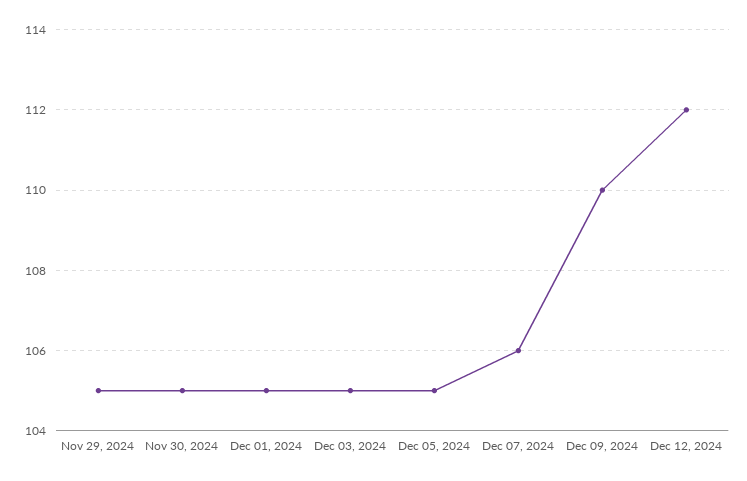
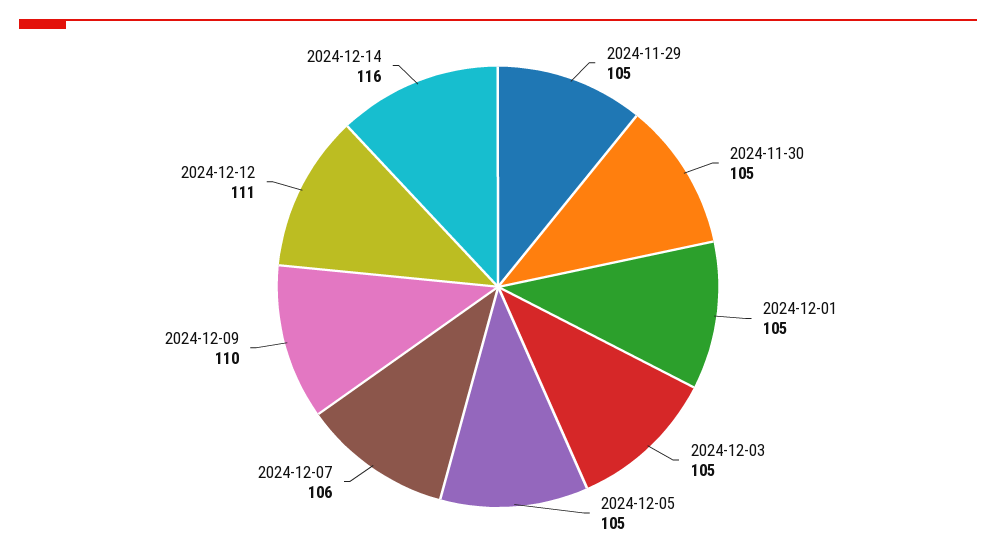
Dec 12, 2024: 112 -> 111
2024-12-14: none -> 116

